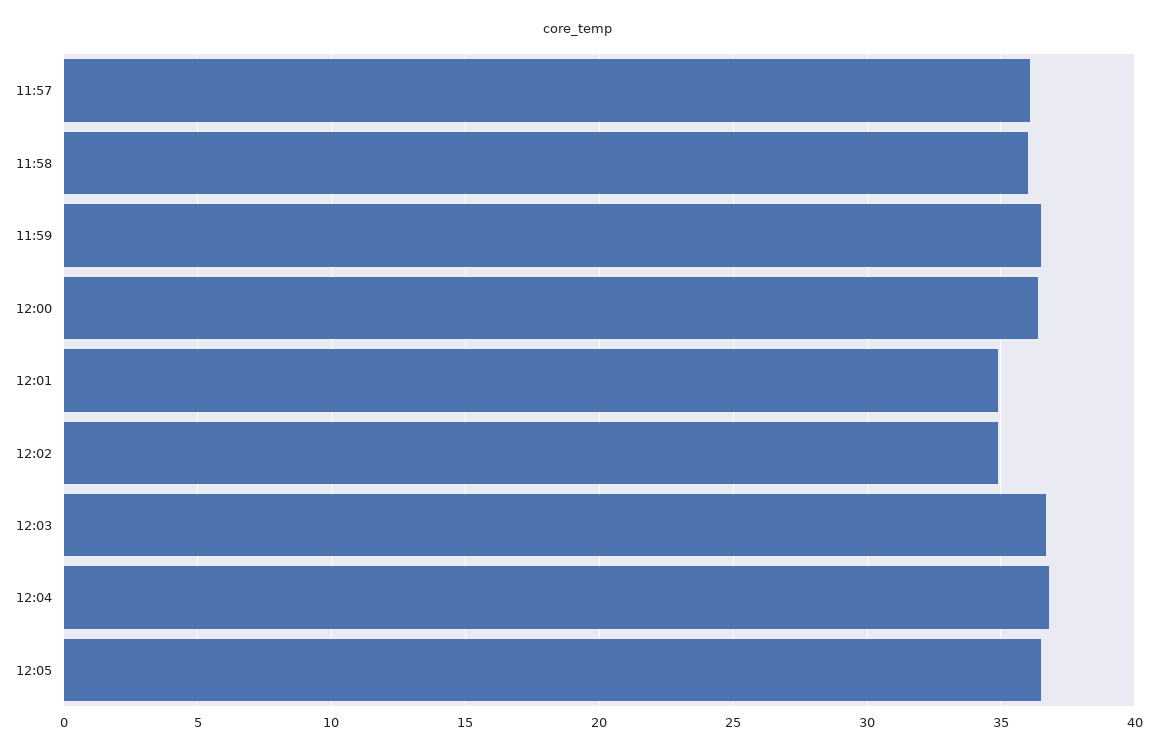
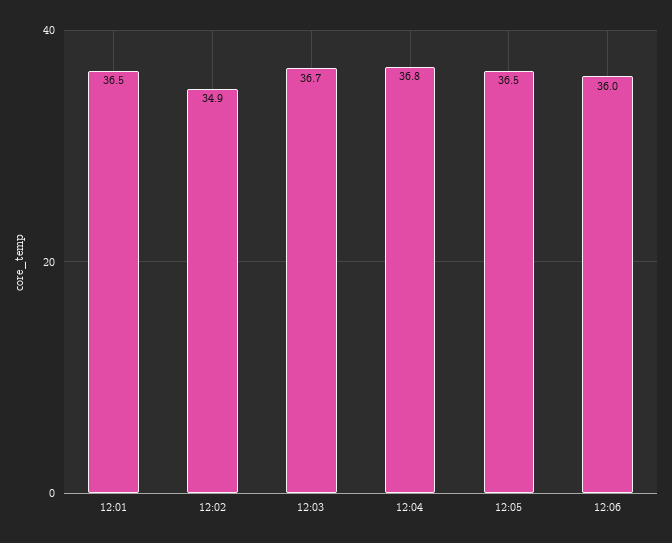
11:57: 36 -> none
11:58: 36 -> none
11:59: 36.5 -> none
12:00: 36.5 -> none
12:01: 35 -> 36.5
12:06: none -> 36

